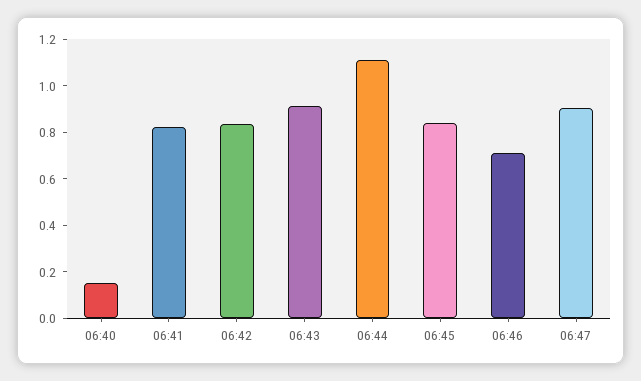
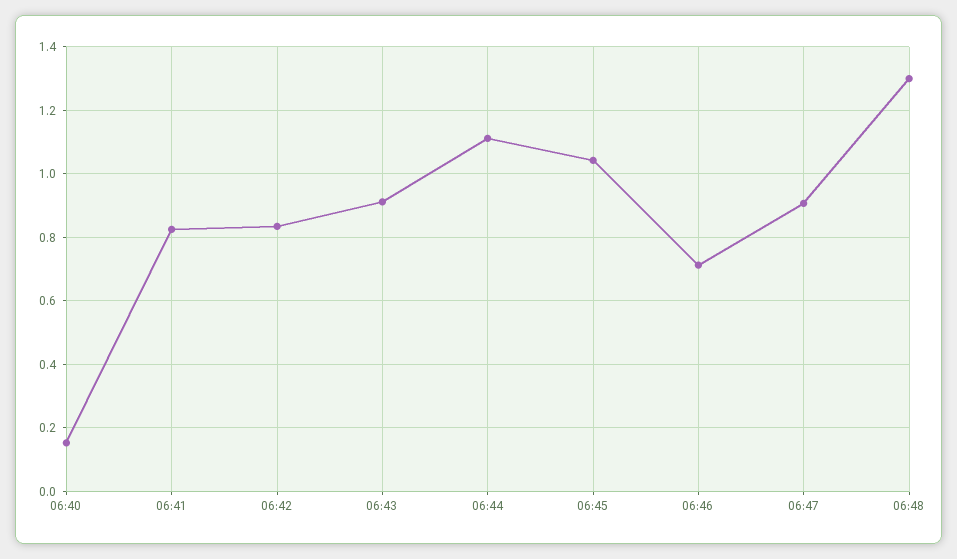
06:45: 0.85 -> 1.04
06:48: none -> 1.3

